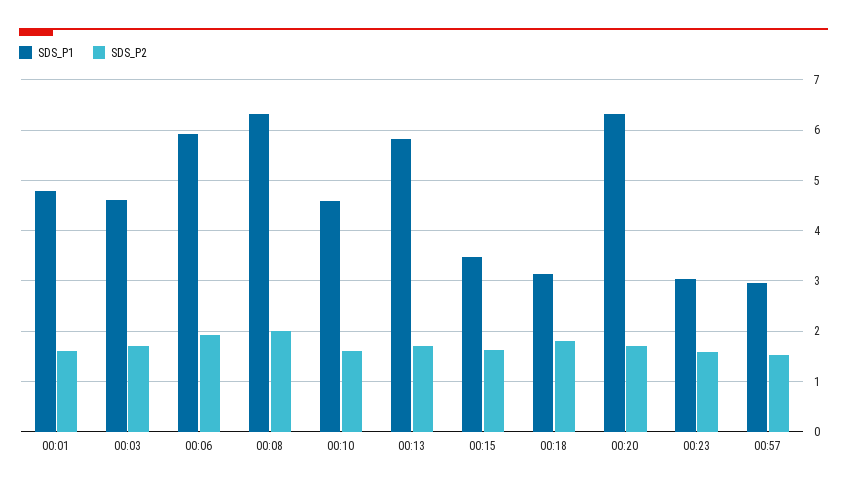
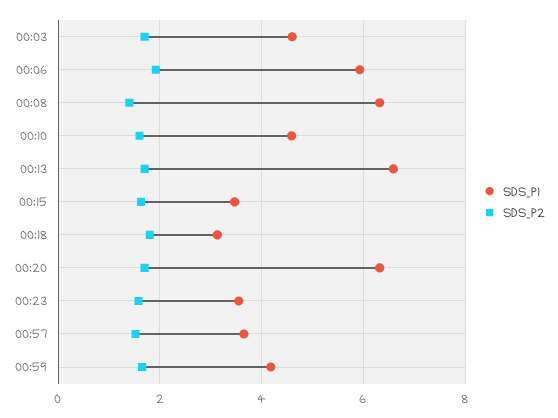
SDS_P1, 00:01: 4.8 -> none
SDS_P2, 00:01: 1.6 -> none
SDS_P2, 00:08: 2 -> 1.4
SDS_P1, 00:13: 5.8 -> 6.6
SDS_P1, 00:23: 3 -> 3.6
SDS_P1, 00:57: 3 -> 3.6
SDS_P1, 00:59: none -> 4.2
SDS_P2, 00:59: none -> 1.6

